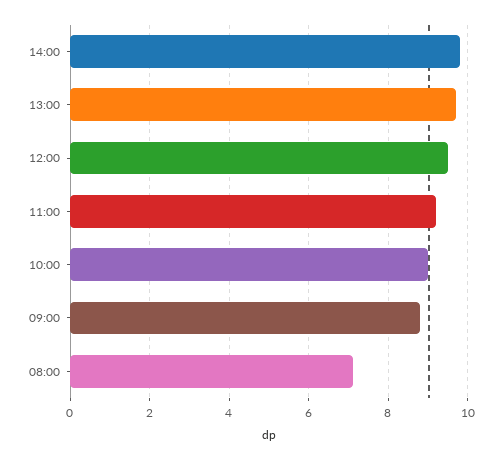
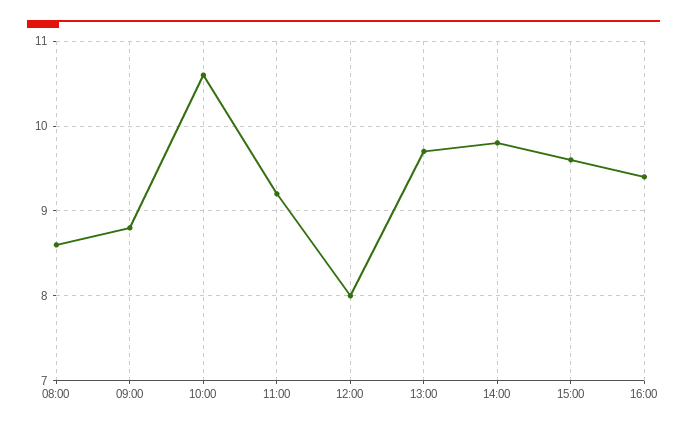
12:00: 9.5 -> 8
10:00: 9 -> 10.6
08:00: 7 -> 8.6
15:00: none -> 9.6
16:00: none -> 9.4

